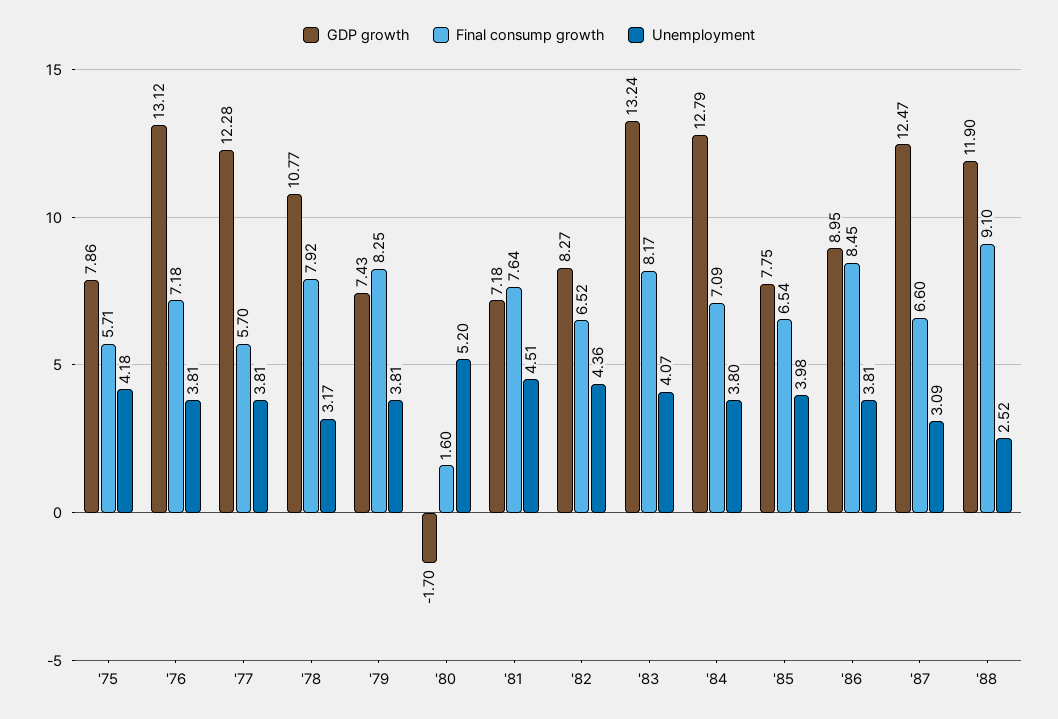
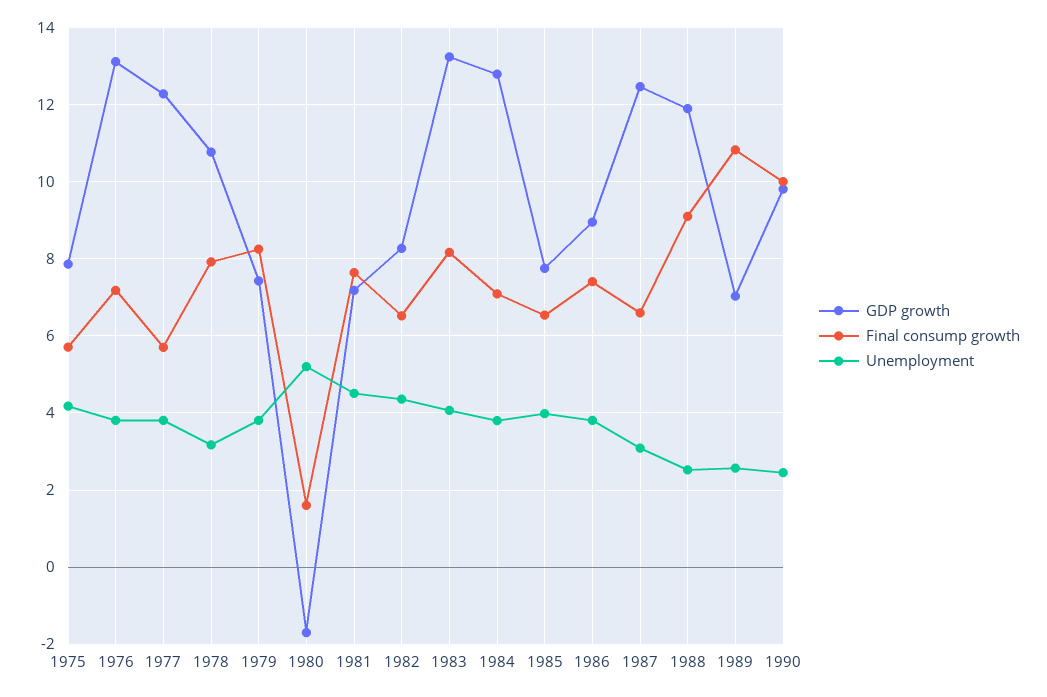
Final consump growth, '86: 8.45 -> 7.4
GDP growth, 1989: none -> 7
Final consump growth, 1989: none -> 10.8
Unemployment, 1989: none -> 2.6
GDP growth, 1990: none -> 9.8
Final consump growth, 1990: none -> 10
Unemployment, 1990: none -> 2.4

